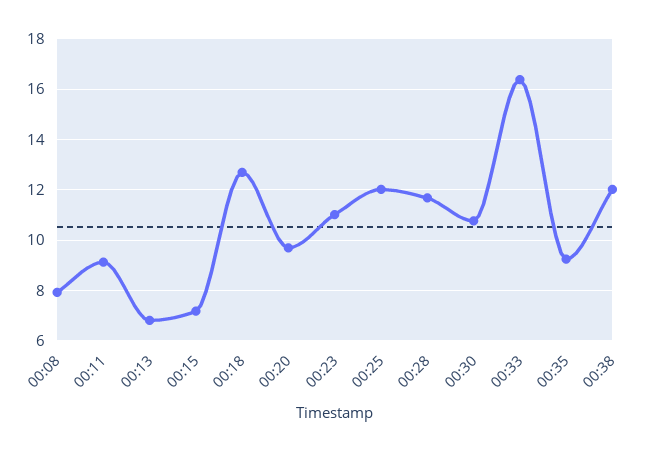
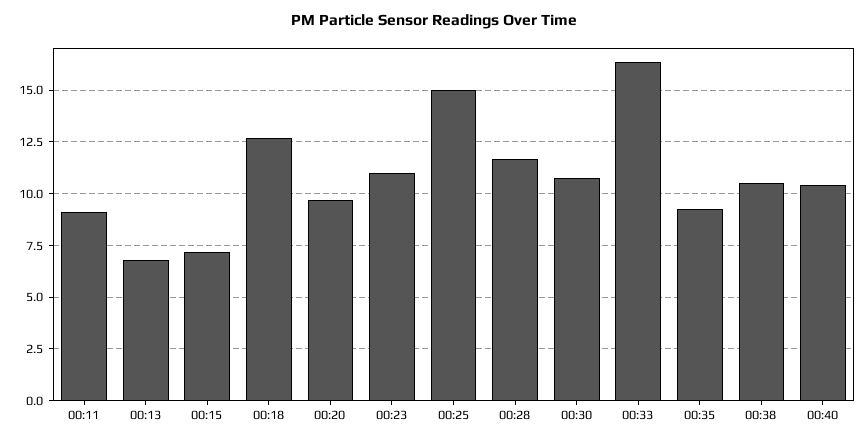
00:08: 8 -> none
00:25: 12 -> 15
00:38: 12 -> 10.5
00:40: none -> 10.5

